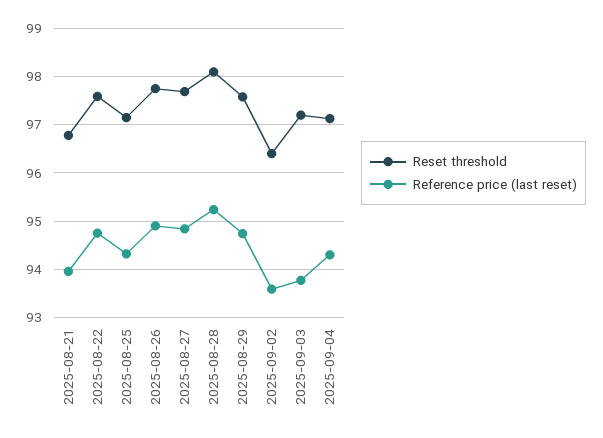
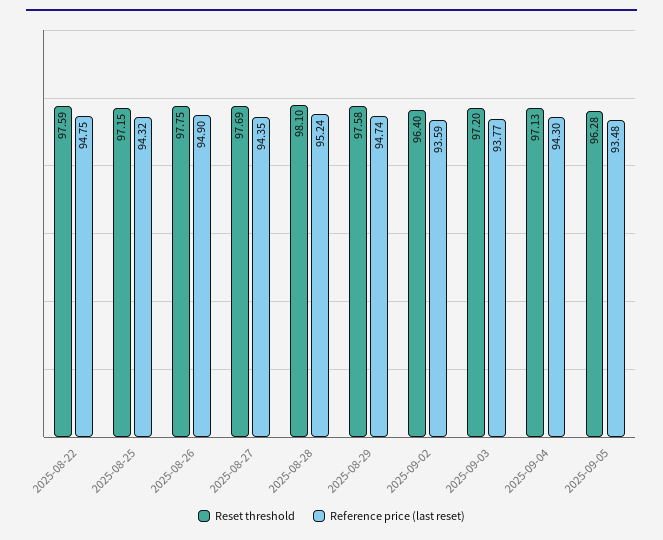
Reset threshold, 2025-08-21: 96.8 -> none
Reference price (last reset), 2025-08-21: 94 -> none
Reference price (last reset), 2025-08-27: 94.8 -> 94.35
Reset threshold, 2025-09-05: none -> 96.28
Reference price (last reset), 2025-09-05: none -> 93.48

